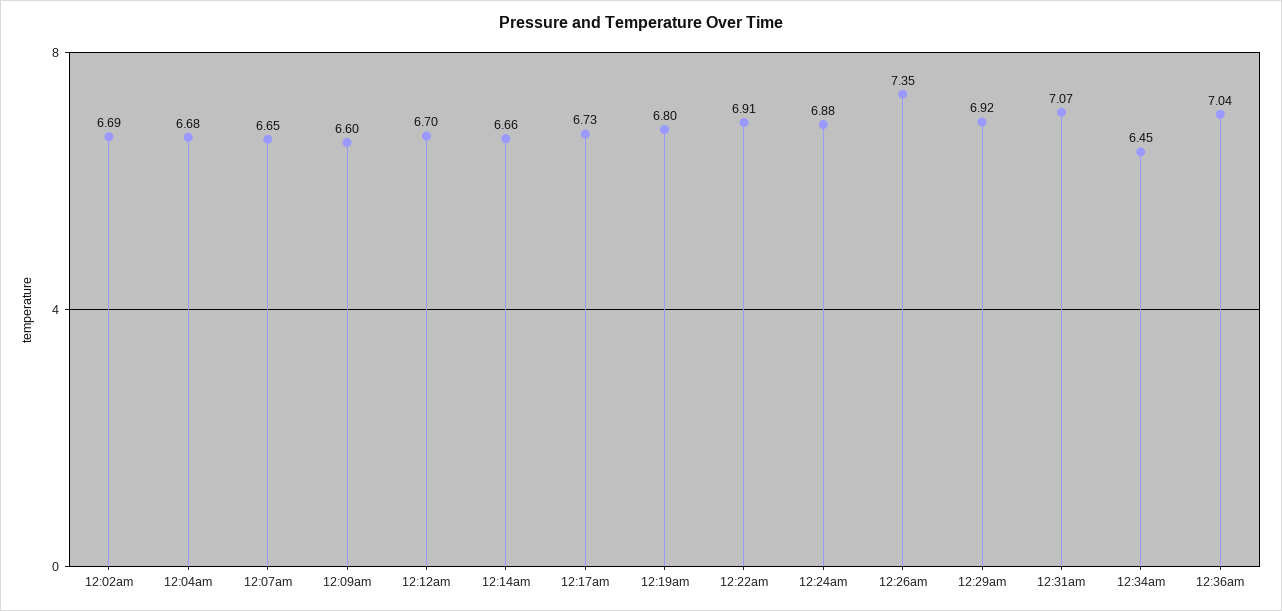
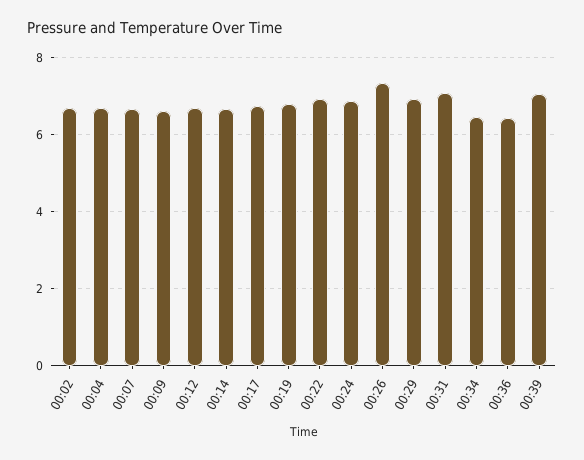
12:36am: 7.04 -> 6.4
00:39: none -> 7

